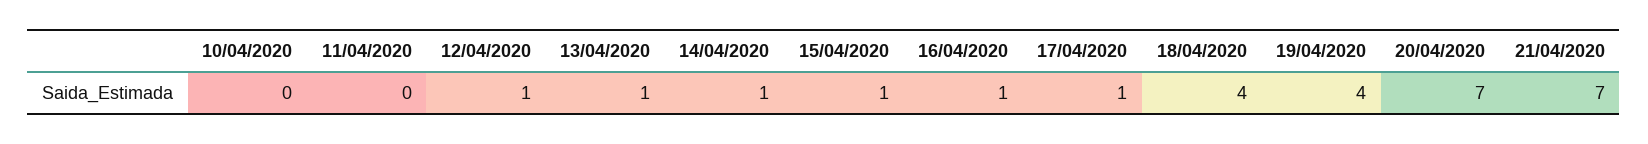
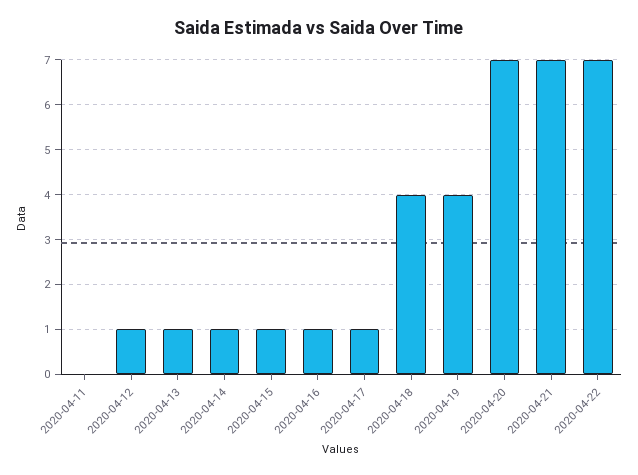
10/04/2020: 0 -> none
2020-04-22: none -> 7

